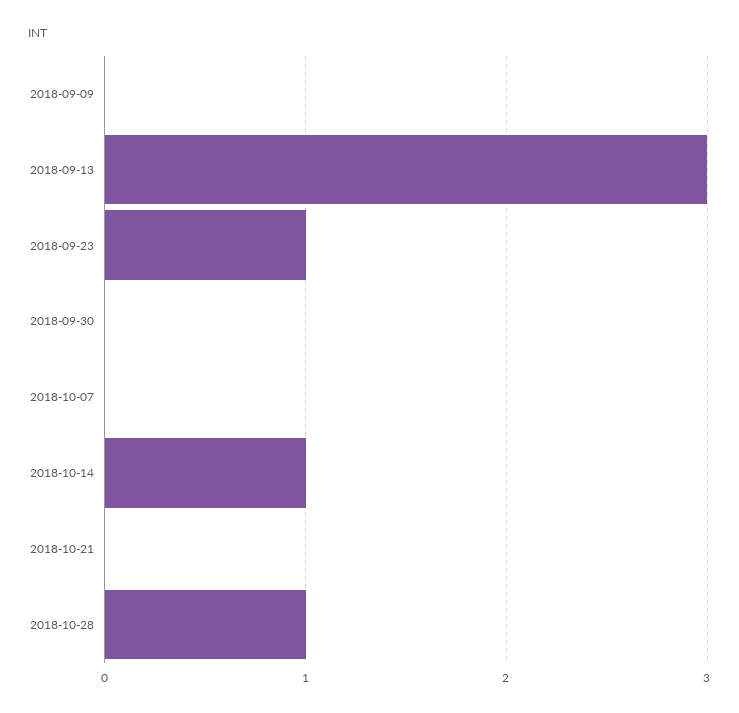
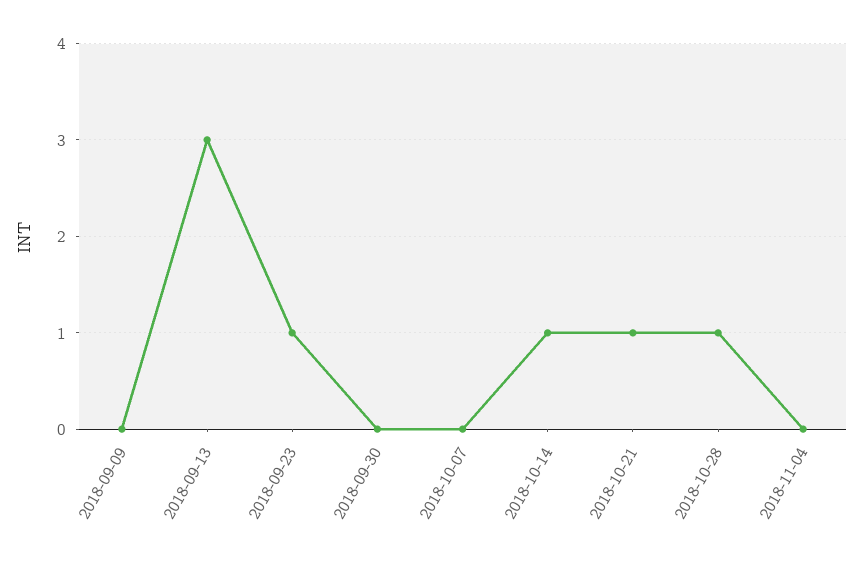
2018-10-21: 0 -> 1
2018-11-04: none -> 0

